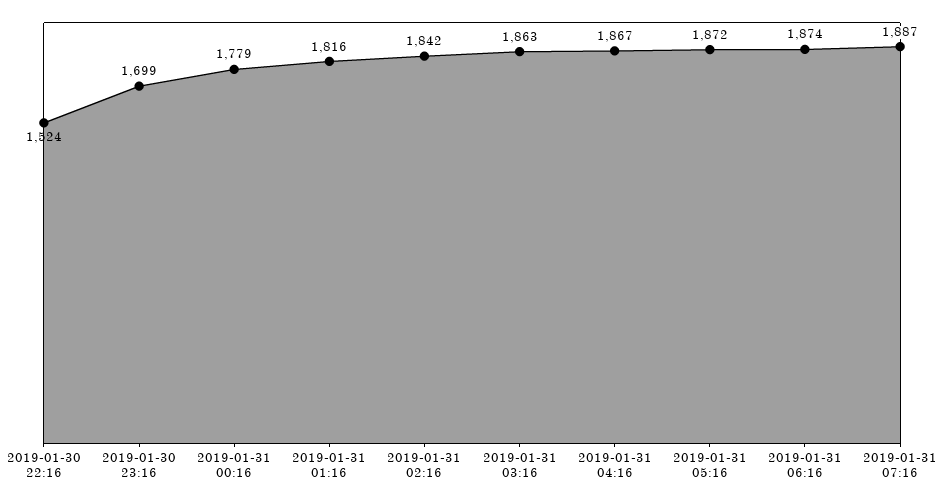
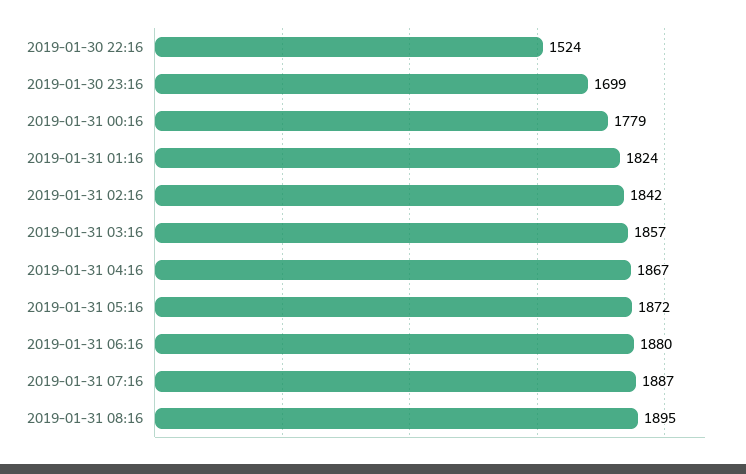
2019-01-31 01:16: 1816 -> 1824
2019-01-31 03:16: 1863 -> 1857
2019-01-31 06:16: 1874 -> 1880
2019-01-31 08:16: none -> 1895

